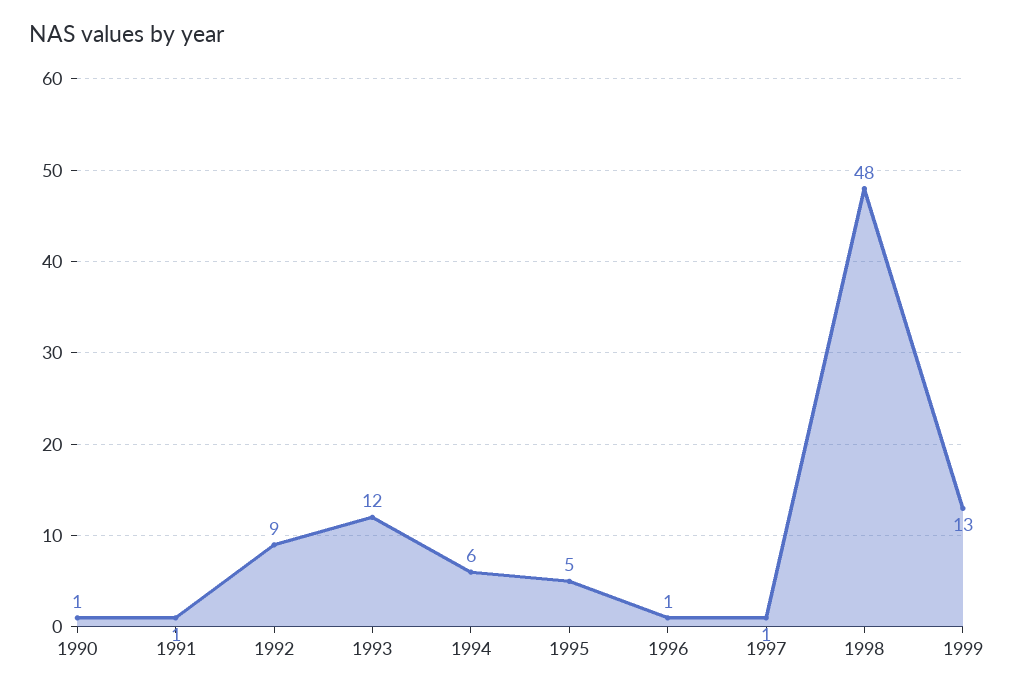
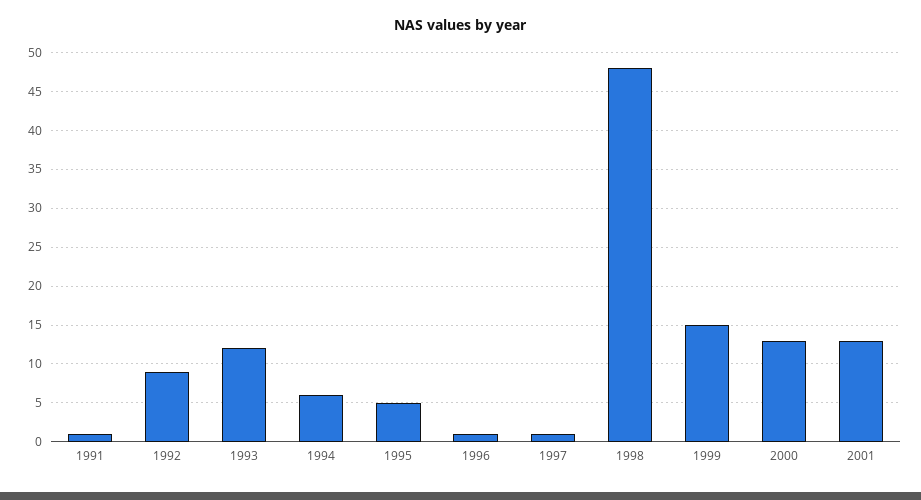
1990: 1 -> none
1999: 13 -> 15
2000: none -> 13
2001: none -> 13

